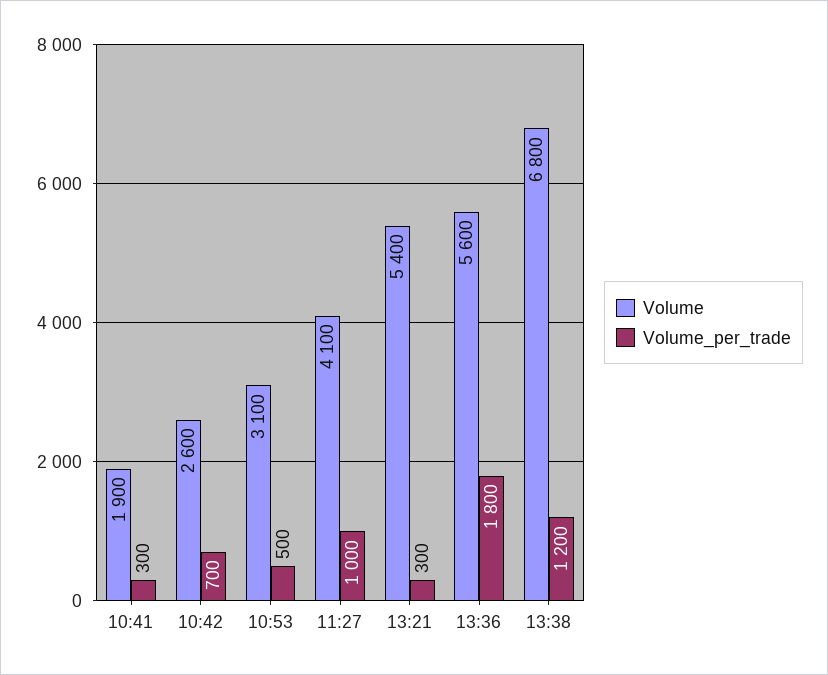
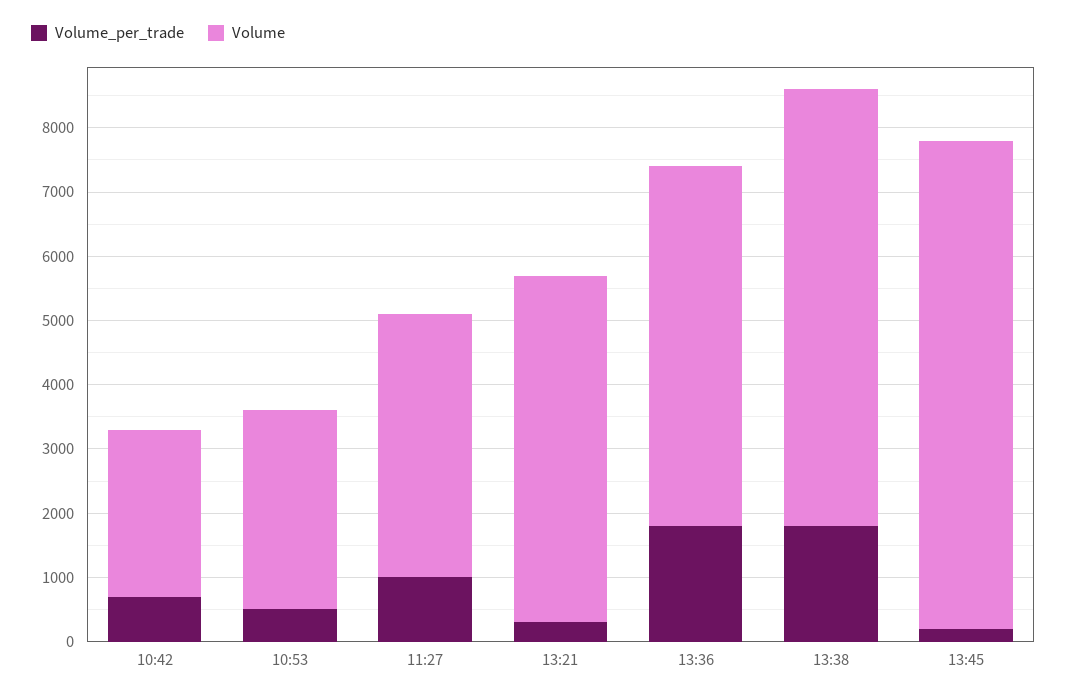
Volume, 10:41: 1900 -> none
Volume_per_trade, 10:41: 300 -> none
Volume_per_trade, 13:38: 1200 -> 1800
Volume_per_trade, 13:45: none -> 200
Volume, 13:45: none -> 7600

